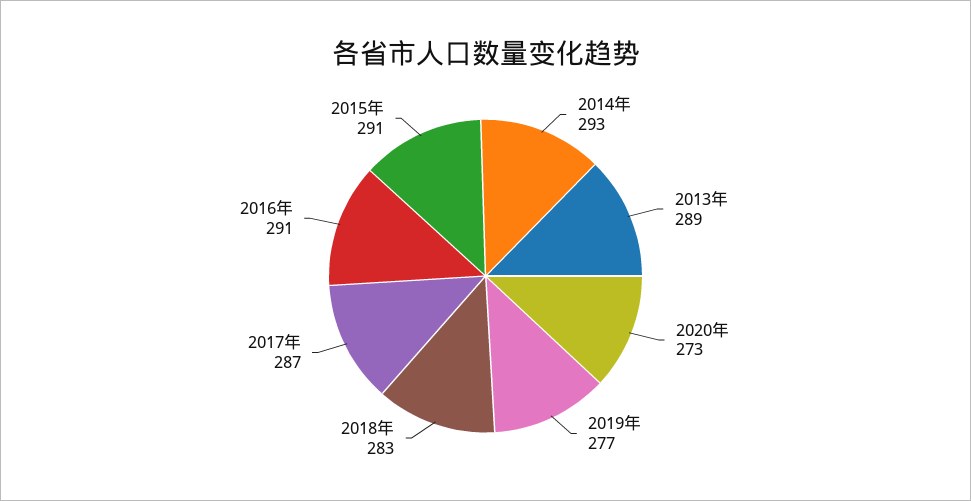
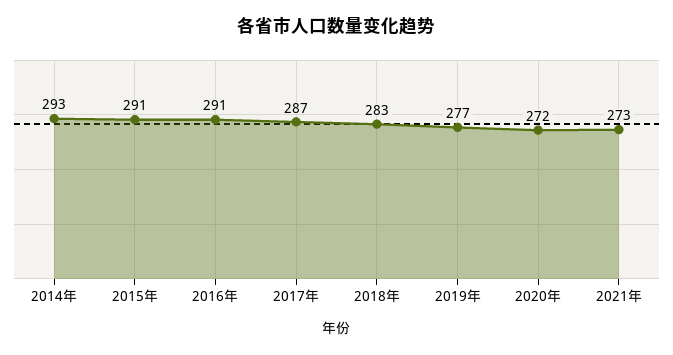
2013年: 289 -> none
2020年: 273 -> 272
2021年: none -> 273

